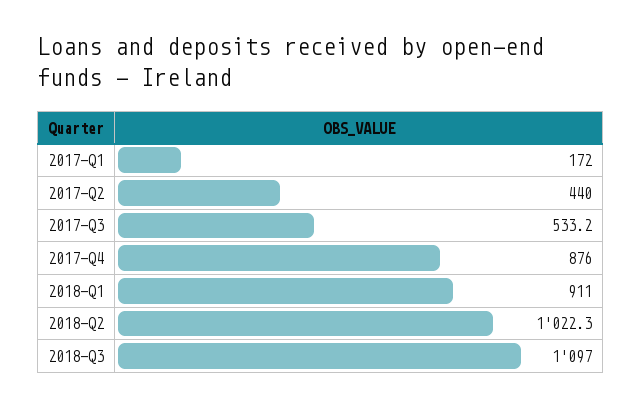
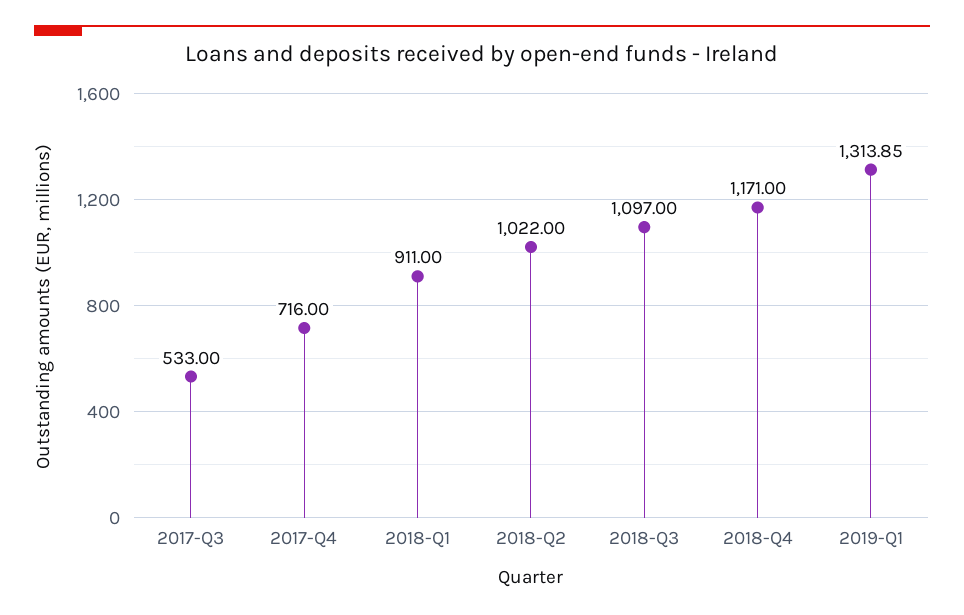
2017-Q1: 172 -> none
2017-Q2: 440 -> none
2017-Q3: 533.2 -> 533
2017-Q4: 876 -> 716
2018-Q2: 1022.3 -> 1022
2018-Q4: none -> 1171
2019-Q1: none -> 1313.85

